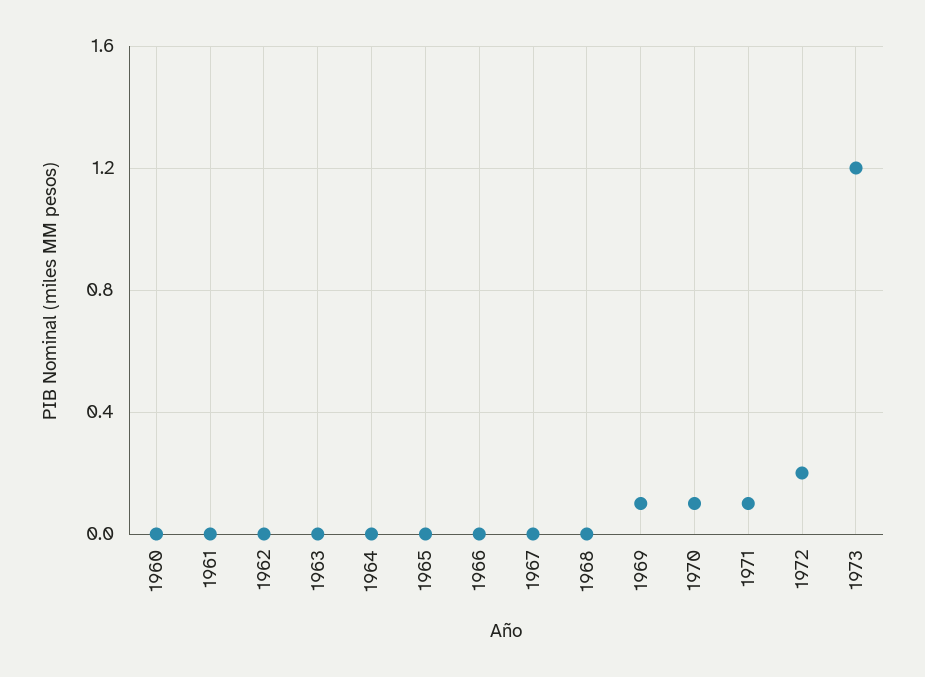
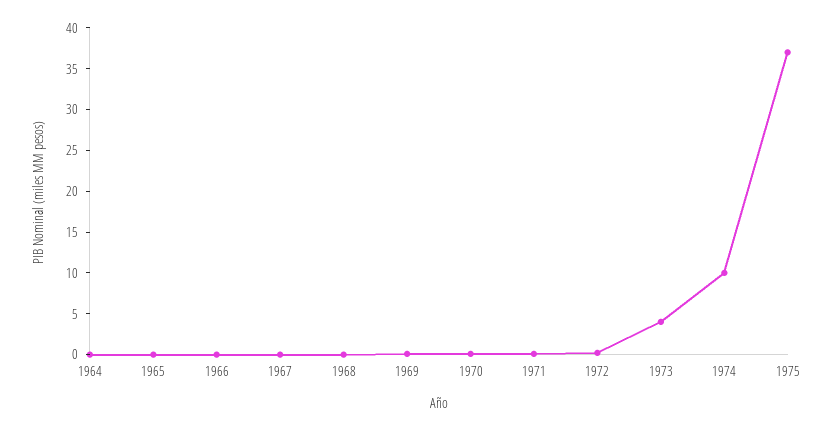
1960: 0 -> none
1961: 0 -> none
1962: 0 -> none
1963: 0 -> none
1973: 1.2 -> 4
1974: none -> 10
1975: none -> 37

